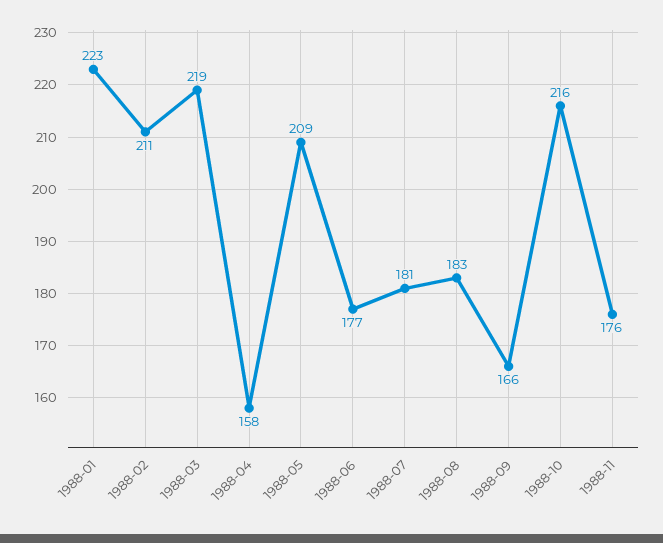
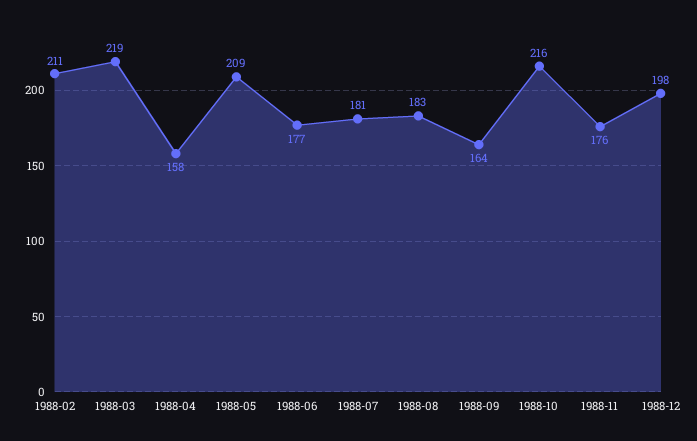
1988-01: 223 -> none
1988-09: 166 -> 164
1988-12: none -> 198

